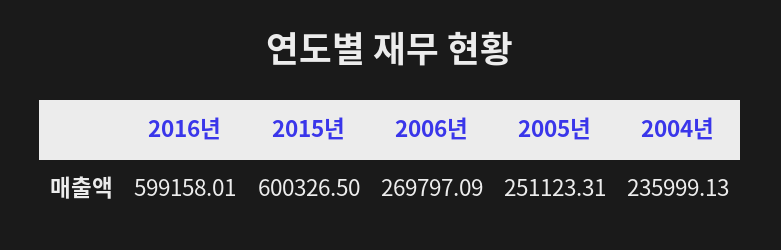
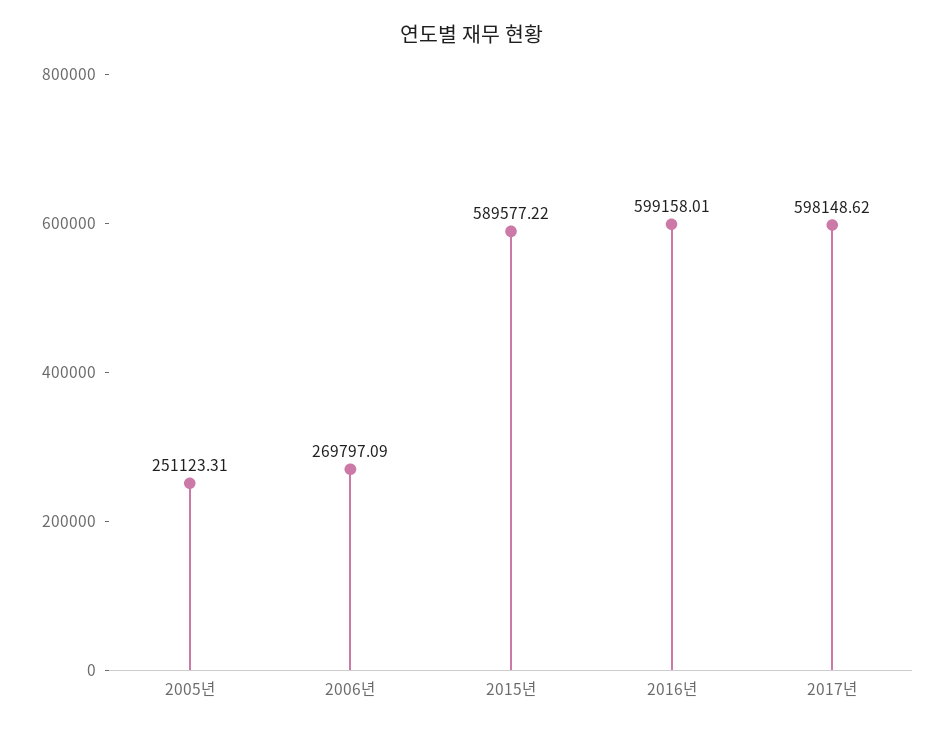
2015년: 600326.5 -> 589577.22
2004년: 235999.13 -> none
2017년: none -> 598148.62

